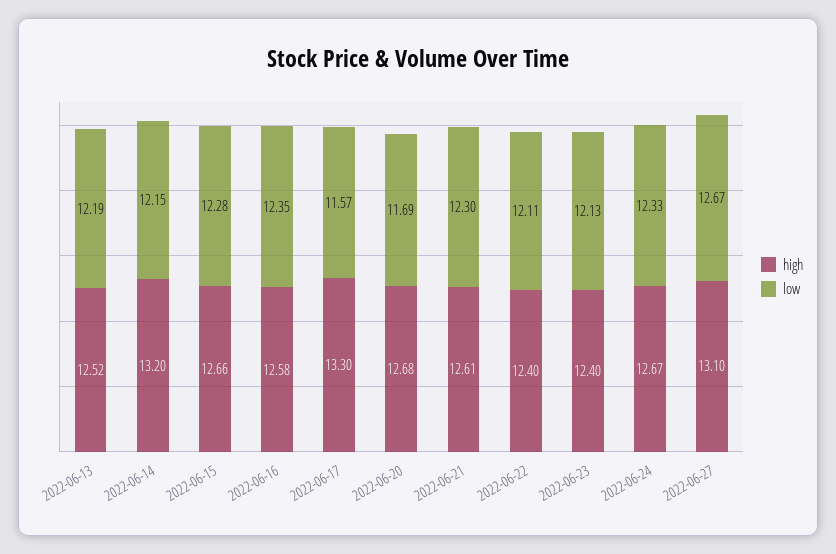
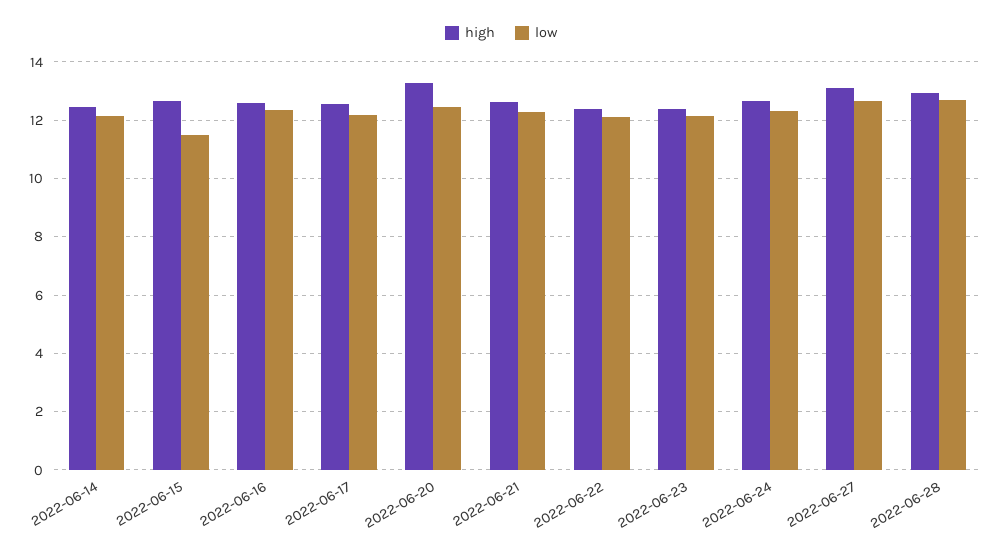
high, 2022-06-13: 12.52 -> none
low, 2022-06-13: 12.19 -> none
high, 2022-06-14: 13.2 -> 12.5
low, 2022-06-15: 12.28 -> 11.5
high, 2022-06-17: 13.3 -> 12.5
low, 2022-06-17: 11.57 -> 12.25
high, 2022-06-20: 12.68 -> 13.25
low, 2022-06-20: 11.69 -> 12.5
high, 2022-06-28: none -> 13
low, 2022-06-28: none -> 12.75

